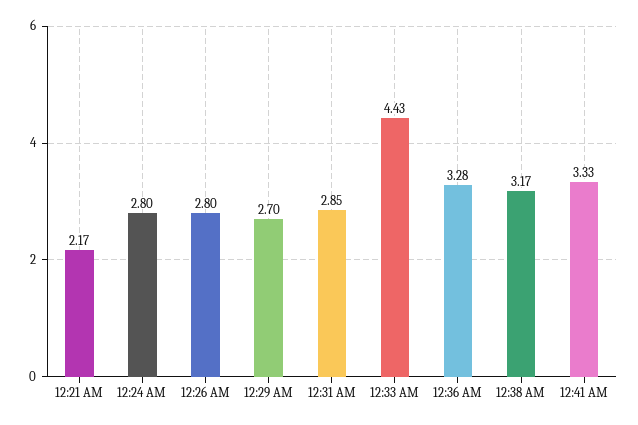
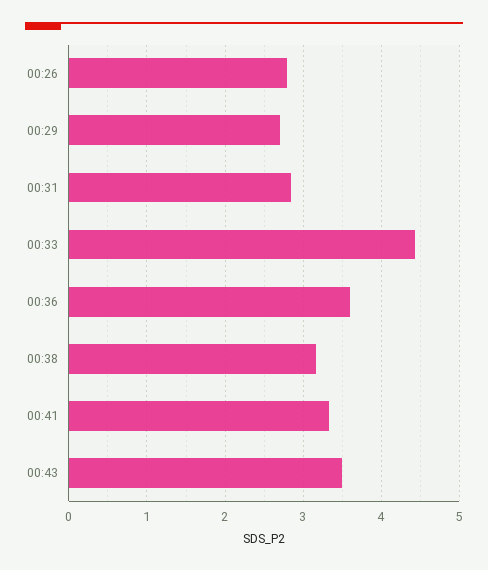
12:21 AM: 2.17 -> none
12:24 AM: 2.8 -> none
12:36 AM: 3.28 -> 3.6
00:43: none -> 3.5

